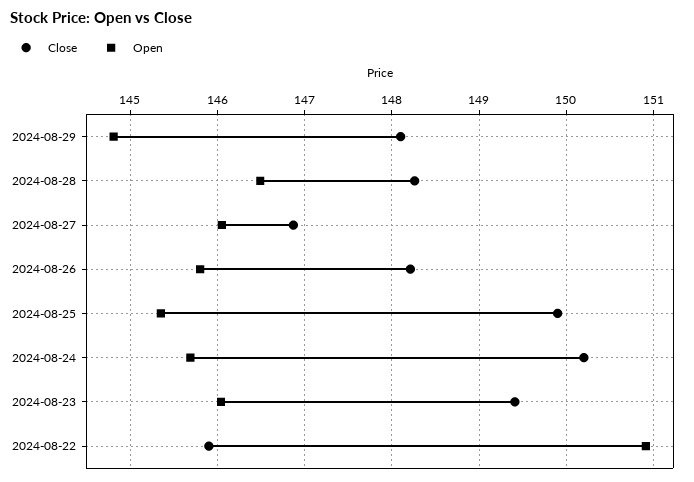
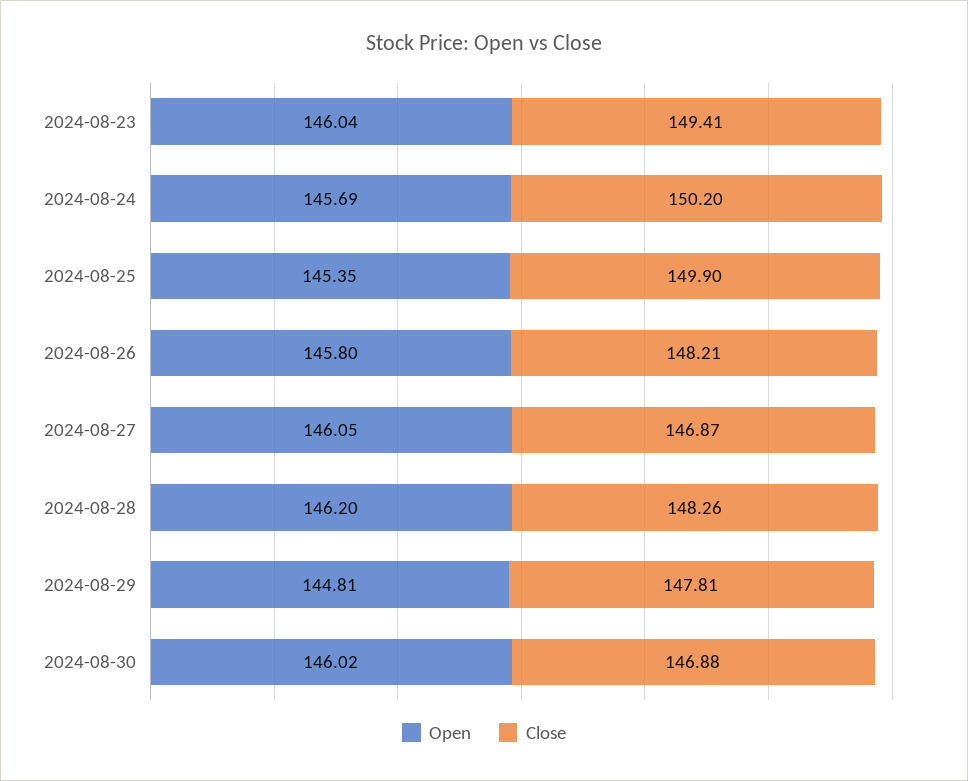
Close, 2024-08-29: 148.1 -> 147.81
Open, 2024-08-28: 146.5 -> 146.2
Close, 2024-08-22: 145.9 -> none
Open, 2024-08-22: 150.9 -> none
Open, 2024-08-30: none -> 146.02
Close, 2024-08-30: none -> 146.88

